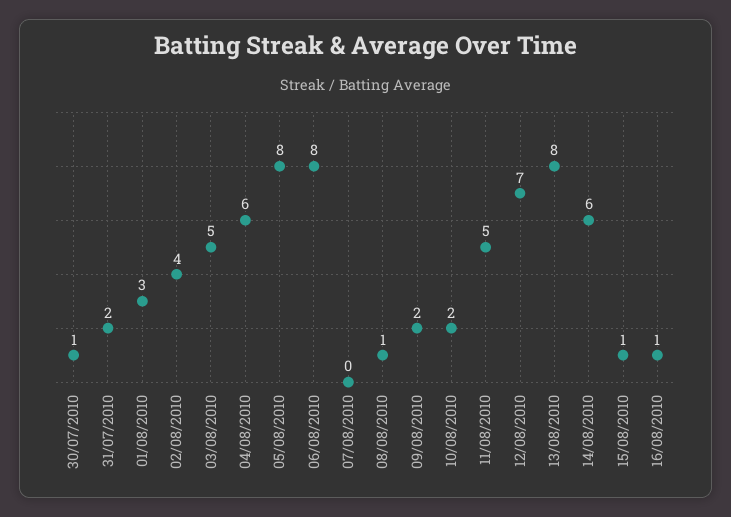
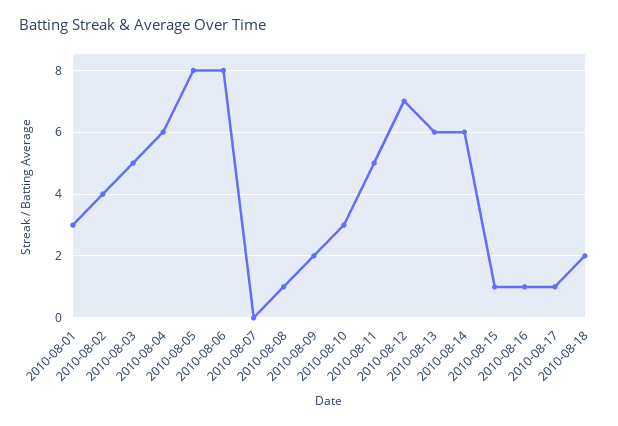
30/07/2010: 1 -> none
31/07/2010: 2 -> none
10/08/2010: 2 -> 3
13/08/2010: 8 -> 6
2010-08-17: none -> 1
2010-08-18: none -> 2

